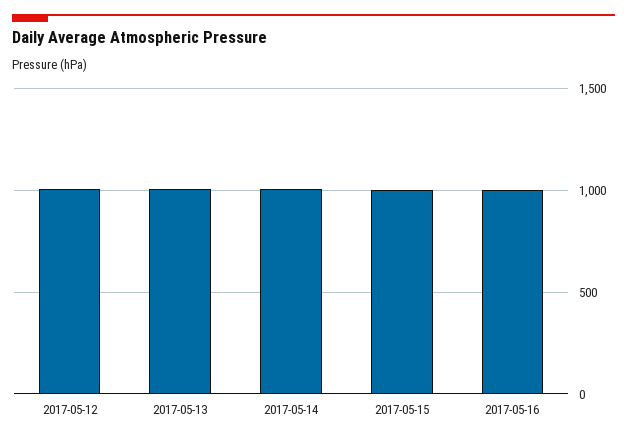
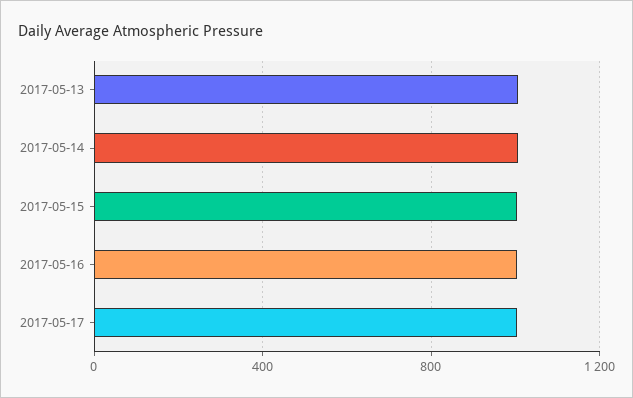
2017-05-12: 1000 -> none
2017-05-17: none -> 1000

